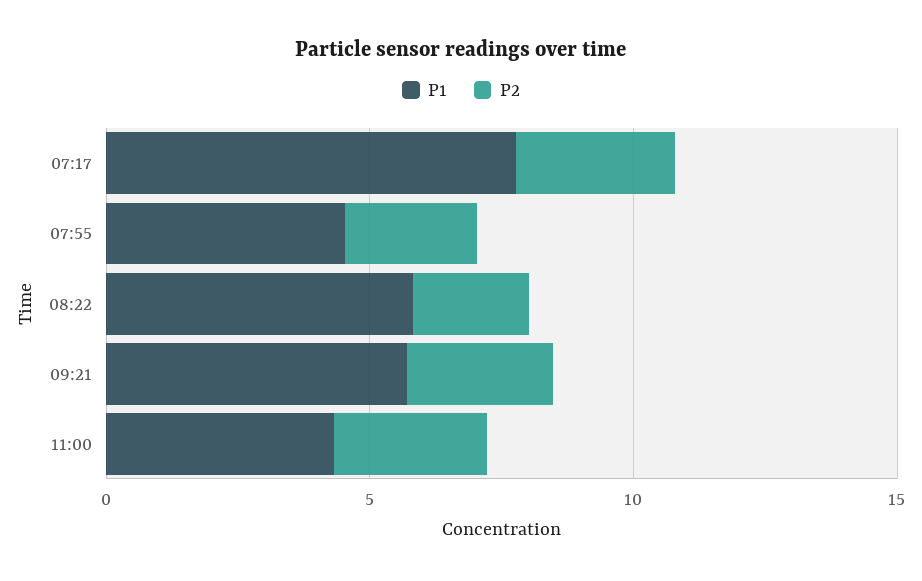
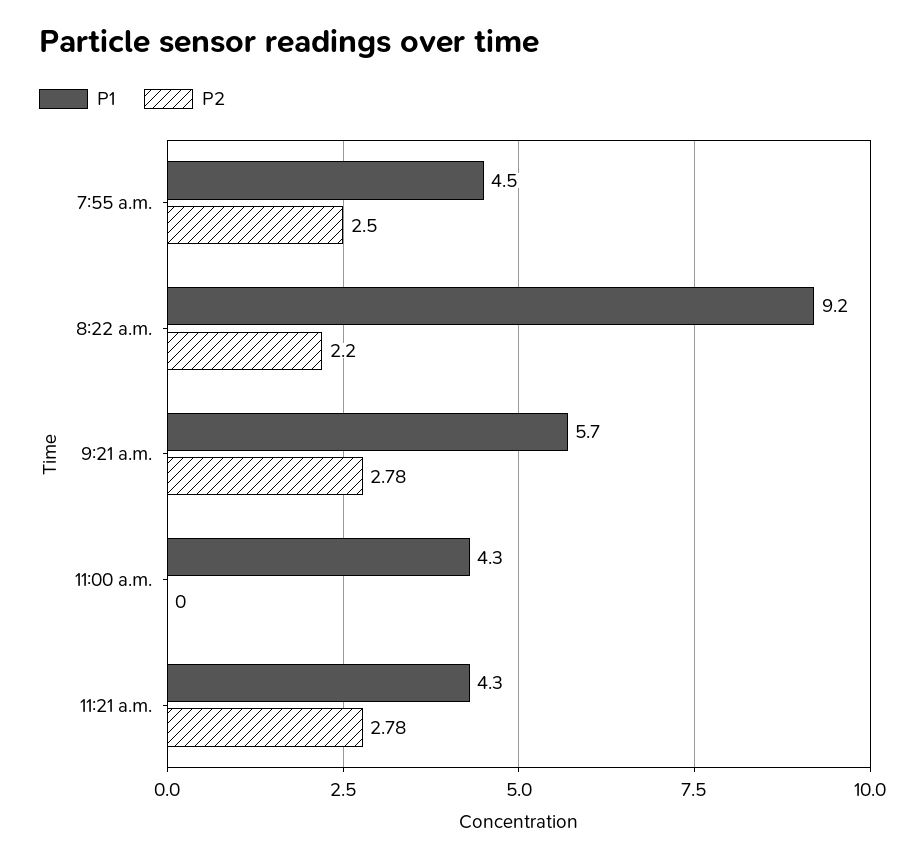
P1, 07:17: 8 -> none
P2, 07:17: 3 -> none
P1, 08:22: 6 -> 9.2
P2, 11:00: 3 -> 0
P1, 11:21 a.m.: none -> 4.3
P2, 11:21 a.m.: none -> 2.78

